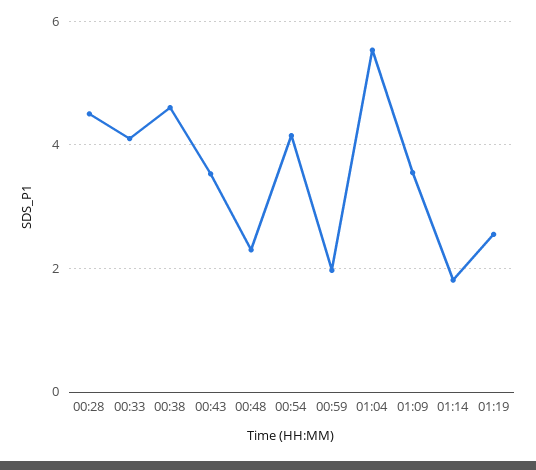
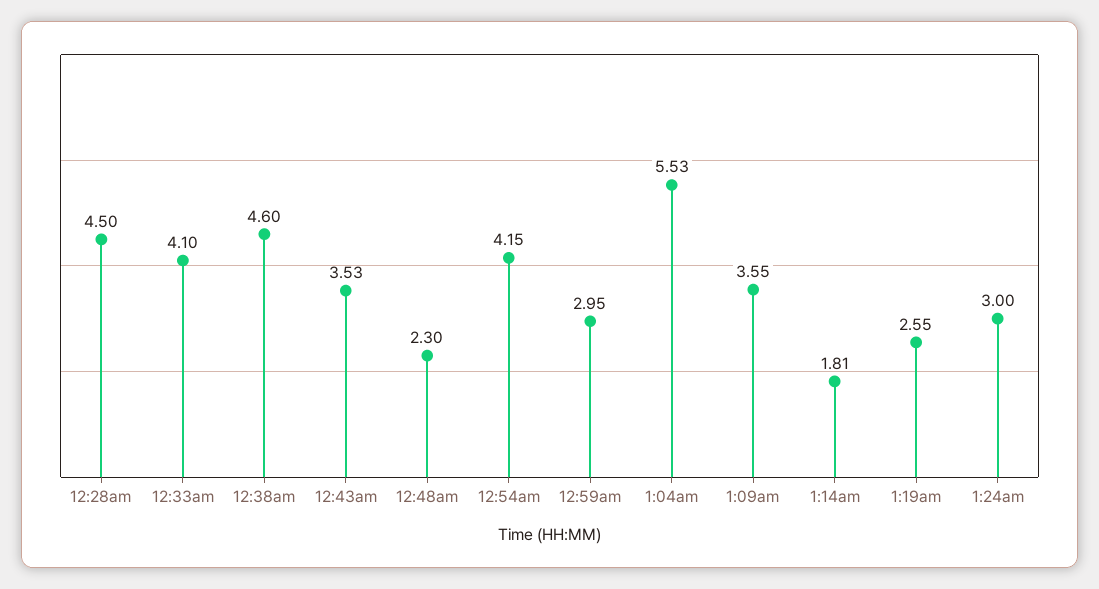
00:59: 2 -> 2.95
1:24am: none -> 3

